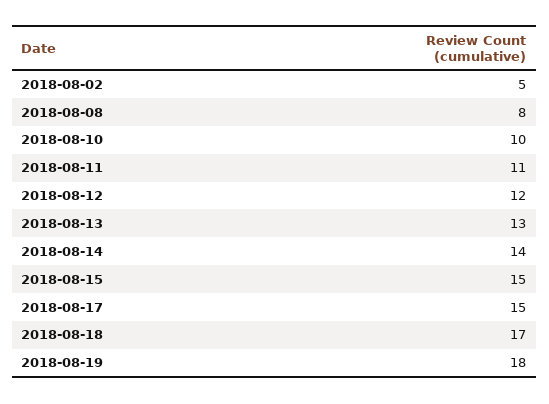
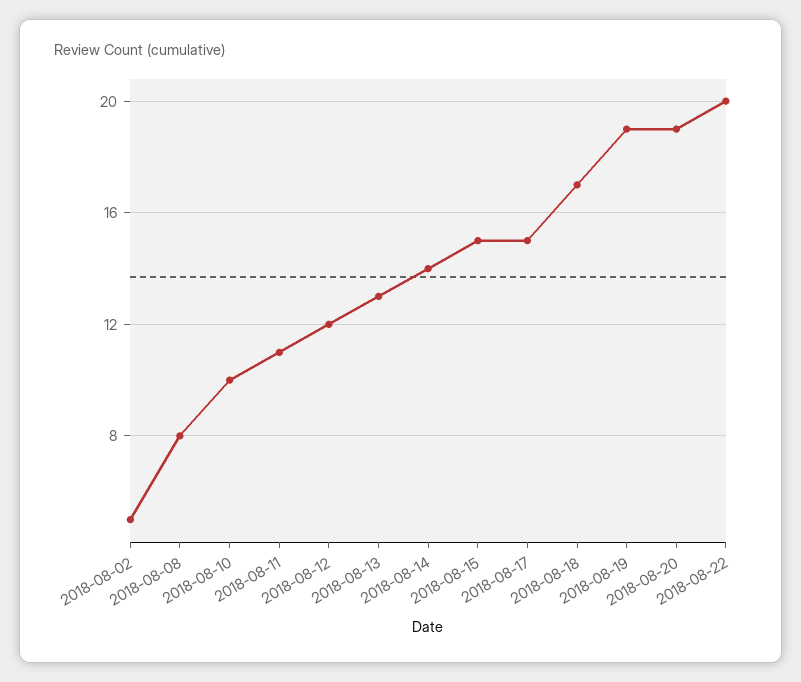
2018-08-19: 18 -> 19
2018-08-20: none -> 19
2018-08-22: none -> 20

